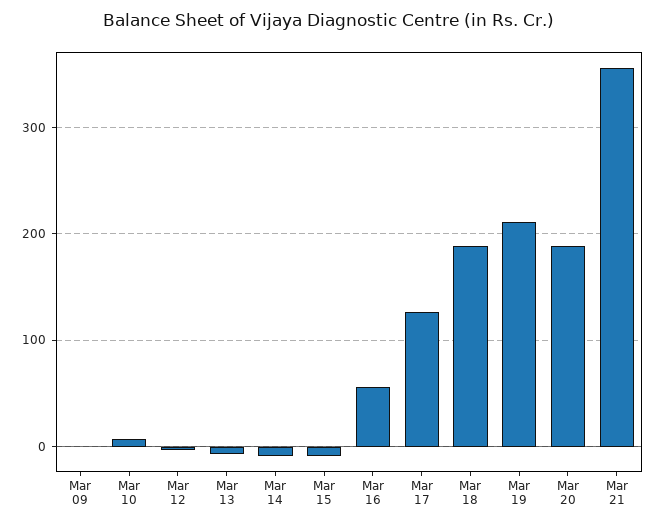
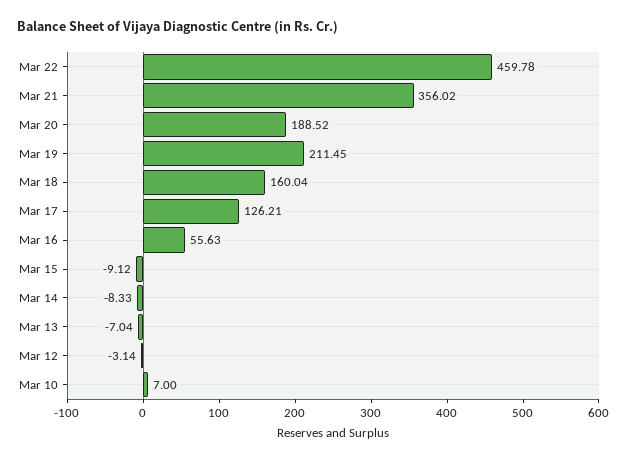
Mar 09: 0 -> none
Mar 18: 190 -> 160.04
Mar 22: none -> 459.78

